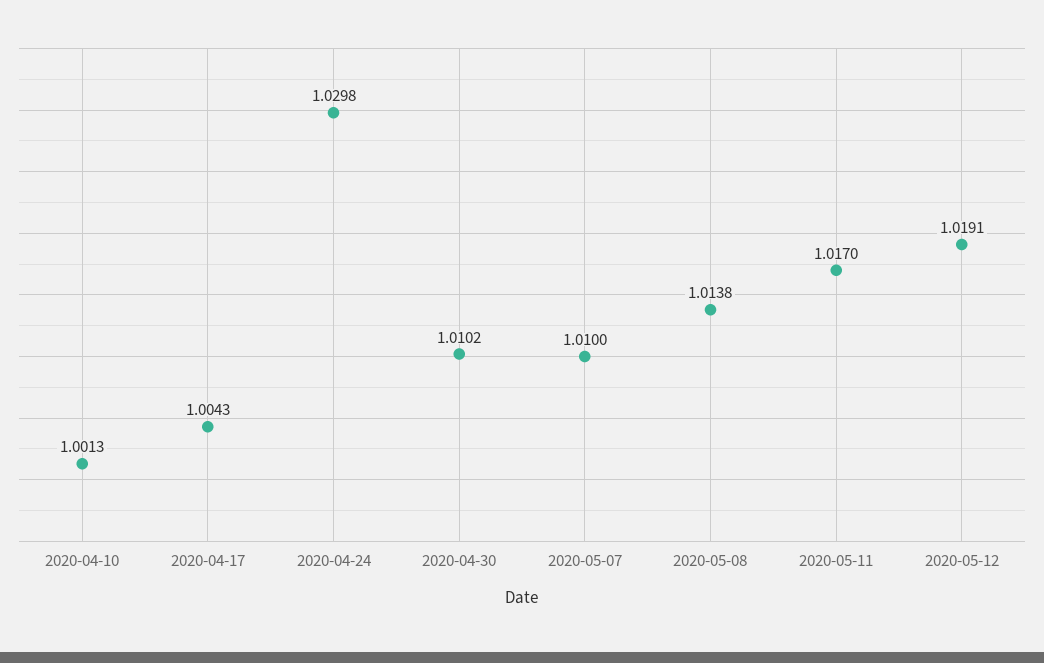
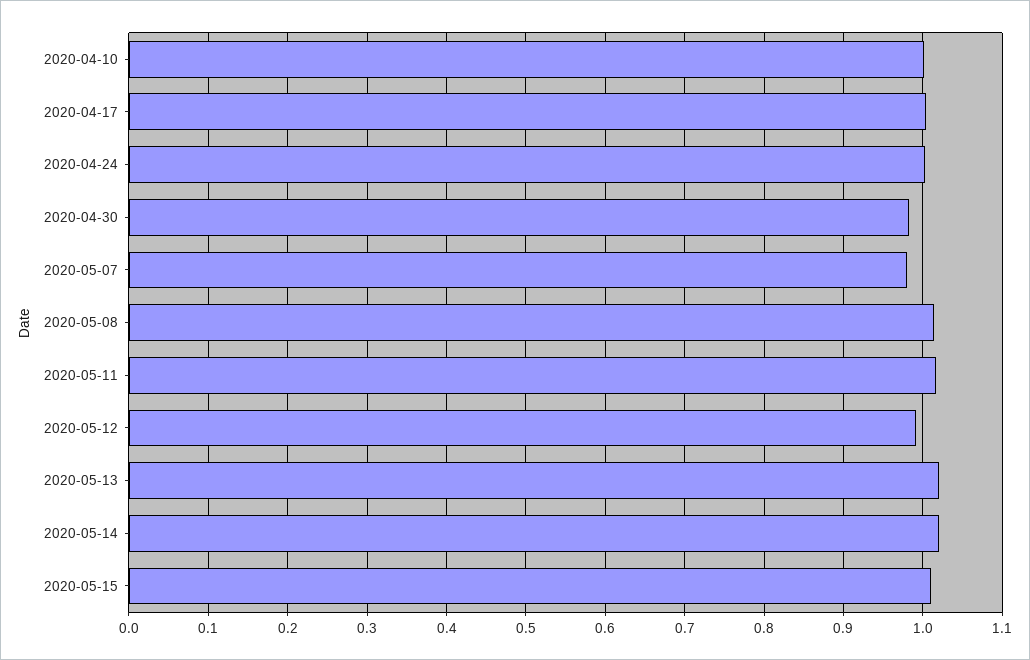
2020-04-24: 1.0298 -> 1
2020-04-30: 1.0102 -> 0.98
2020-05-07: 1.01 -> 0.98
2020-05-12: 1.0191 -> 0.99
2020-05-13: none -> 1.02
2020-05-14: none -> 1.02
2020-05-15: none -> 1.01

